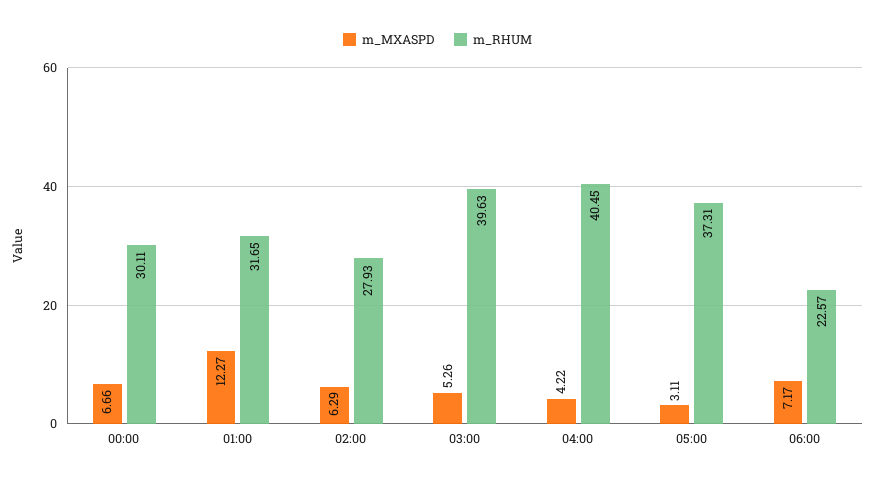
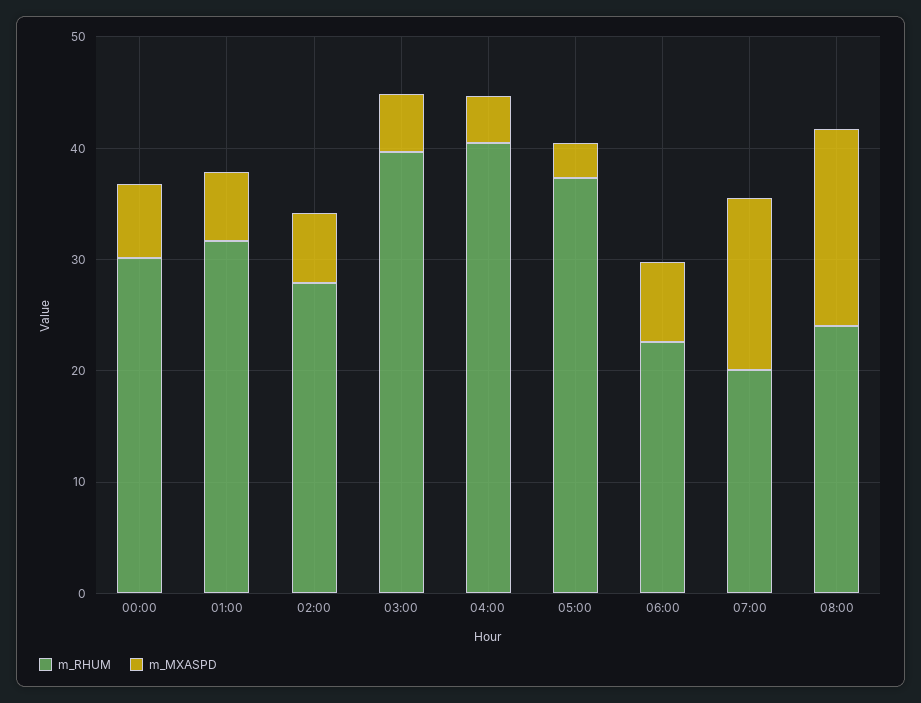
m_MXASPD, 01:00: 12.27 -> 6
m_RHUM, 07:00: none -> 20
m_MXASPD, 07:00: none -> 16
m_RHUM, 08:00: none -> 24
m_MXASPD, 08:00: none -> 18

